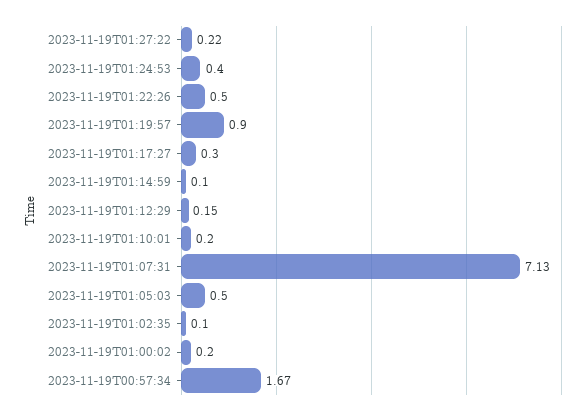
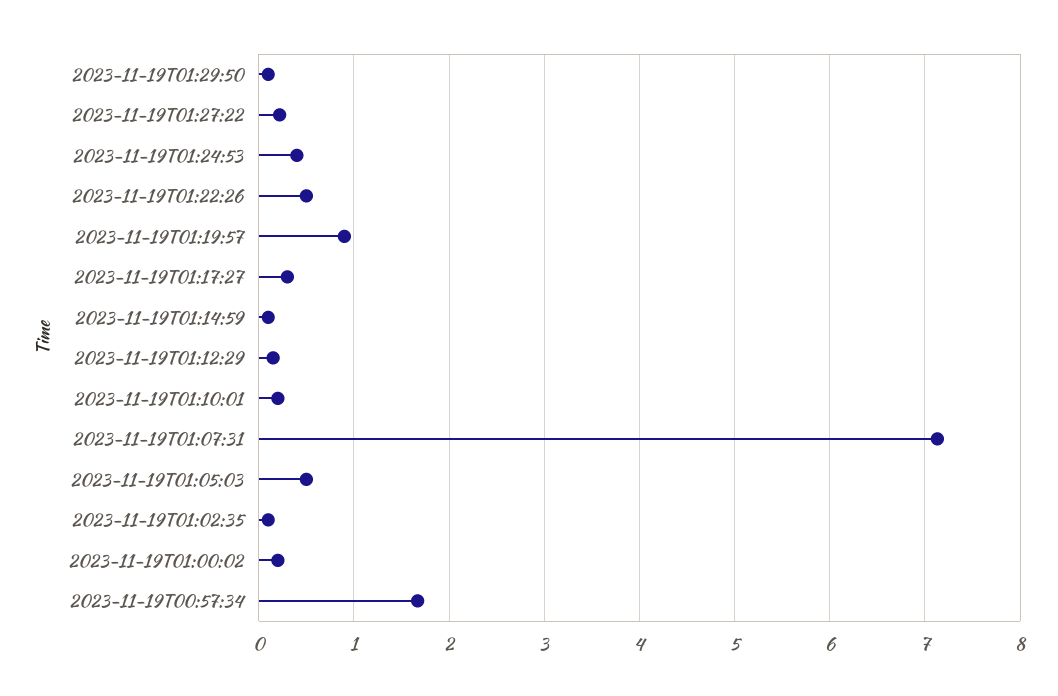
2023-11-19T01:29:50: none -> 0.1

